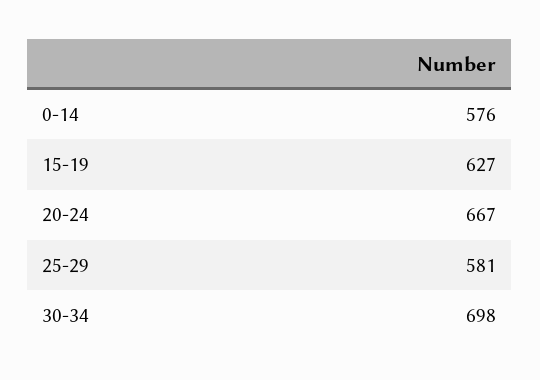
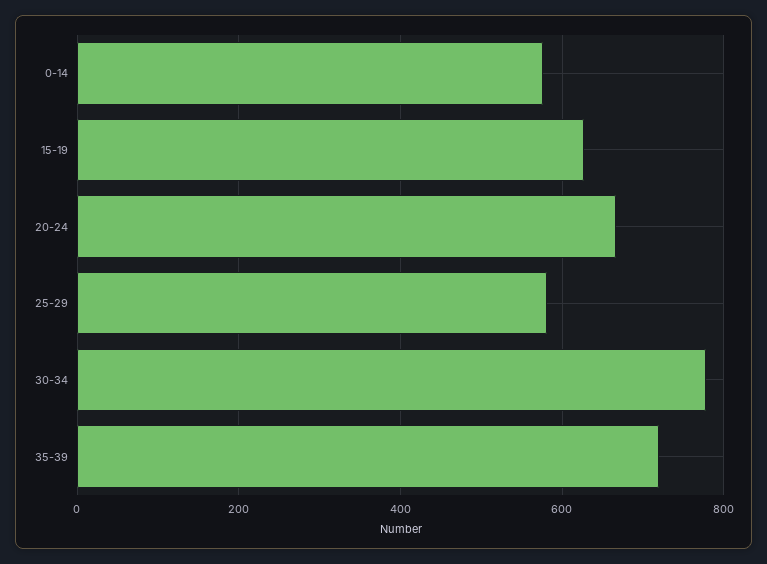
30-34: 698 -> 780
35-39: none -> 720

